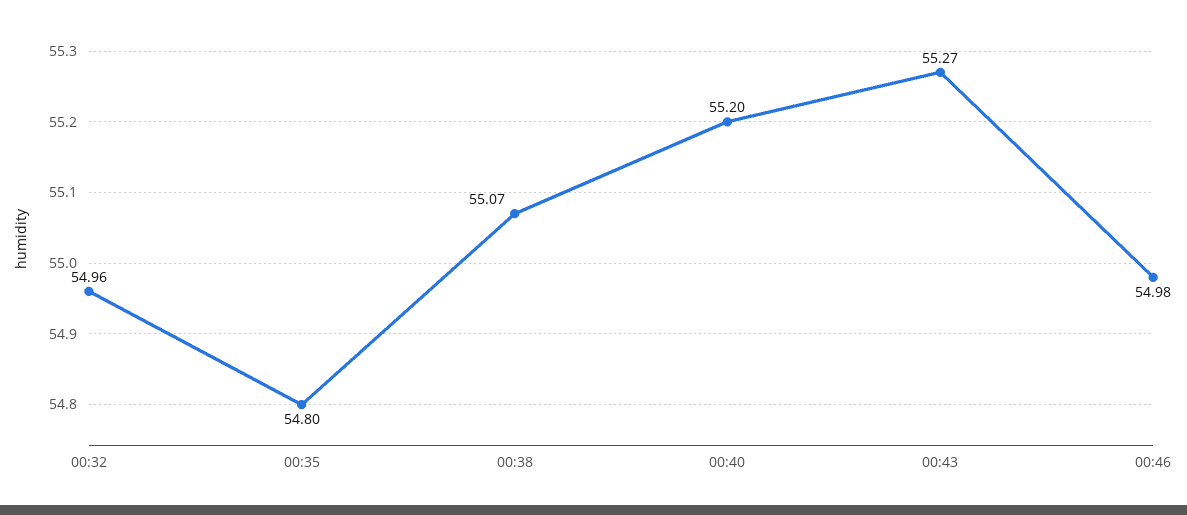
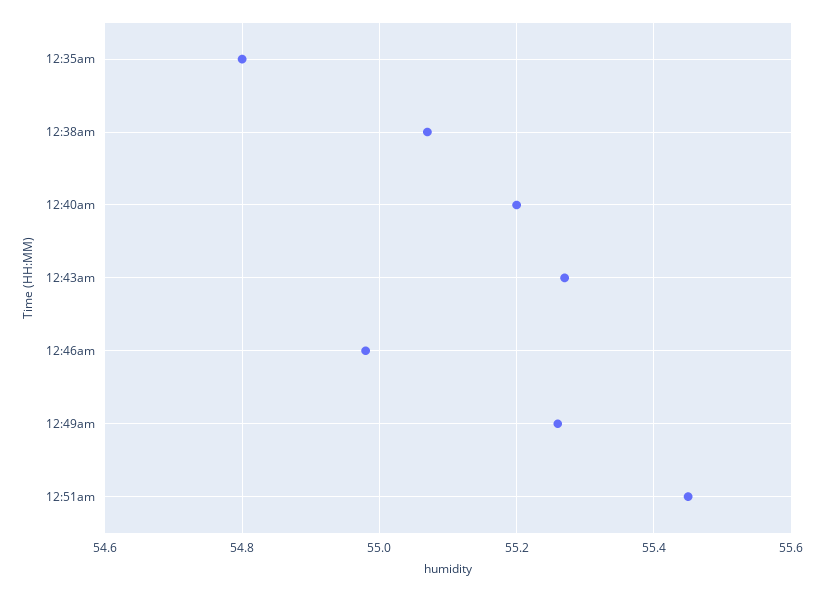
00:32: 54.96 -> none
12:49am: none -> 55.25
12:51am: none -> 55.45

